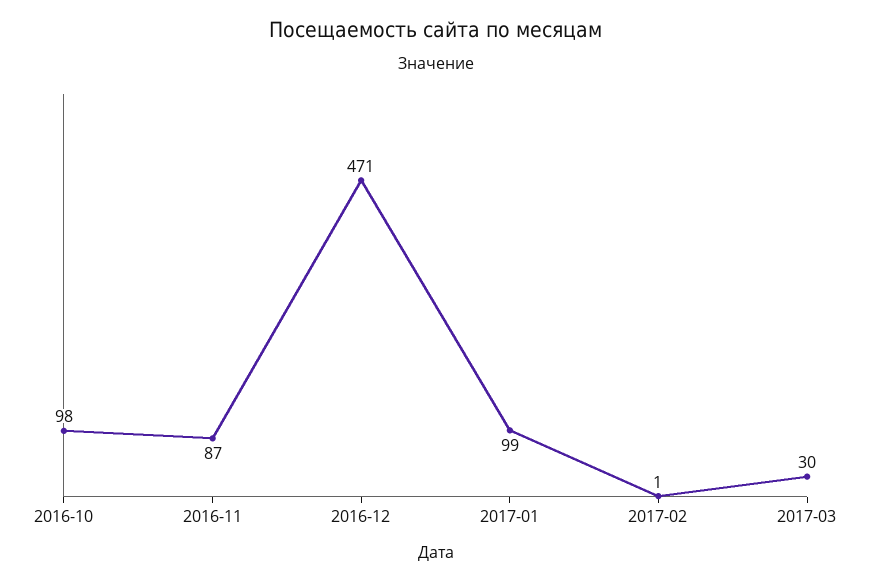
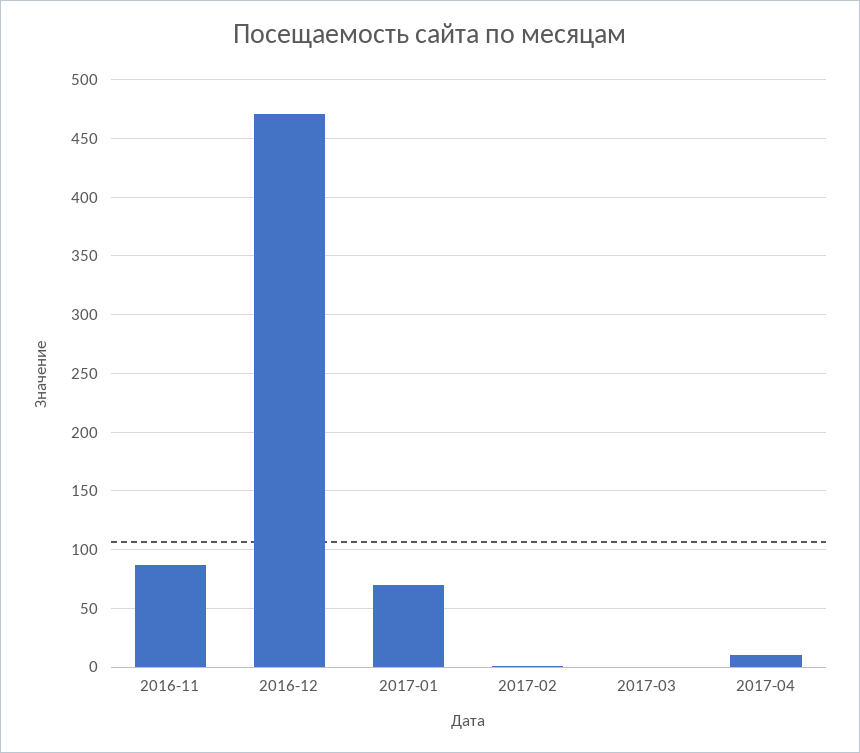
2016-10: 98 -> none
2017-01: 99 -> 70
2017-03: 30 -> 0
2017-04: none -> 10

